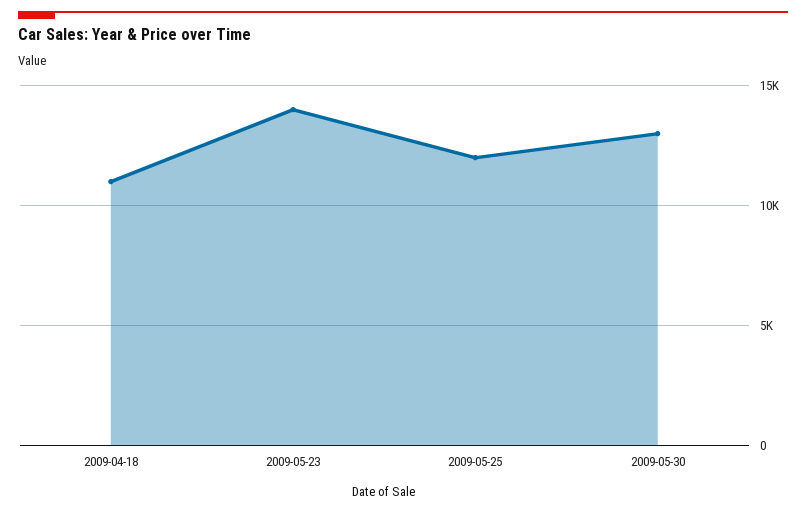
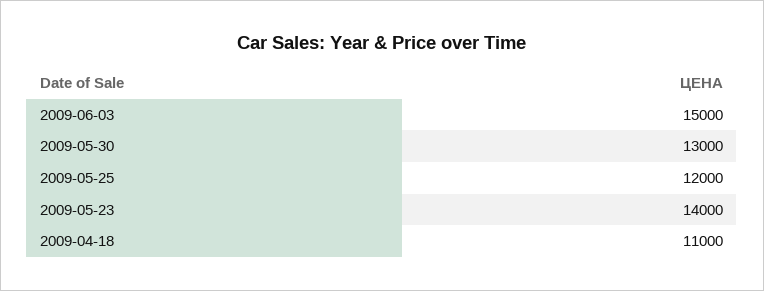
2009-06-03: none -> 15000

